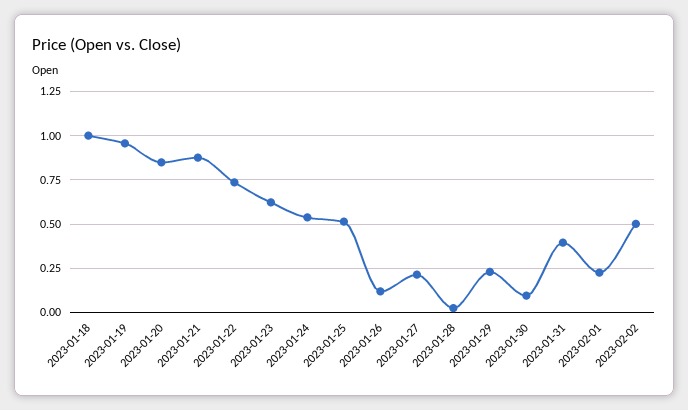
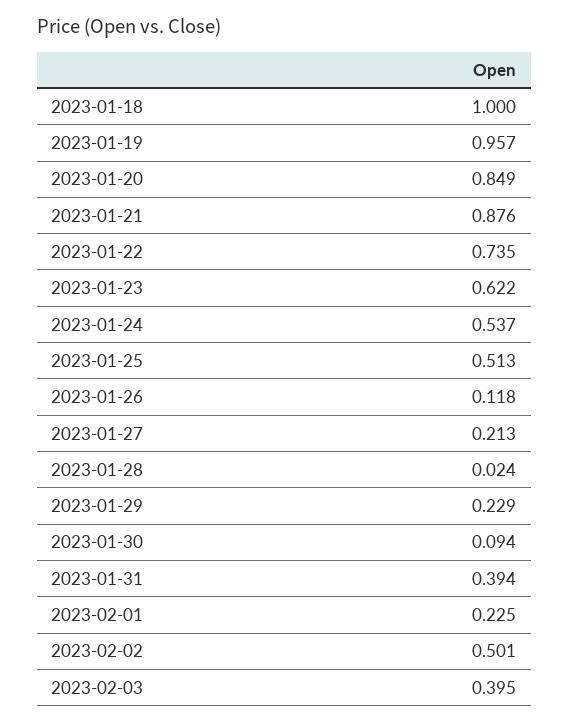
2023-02-03: none -> 0.395

